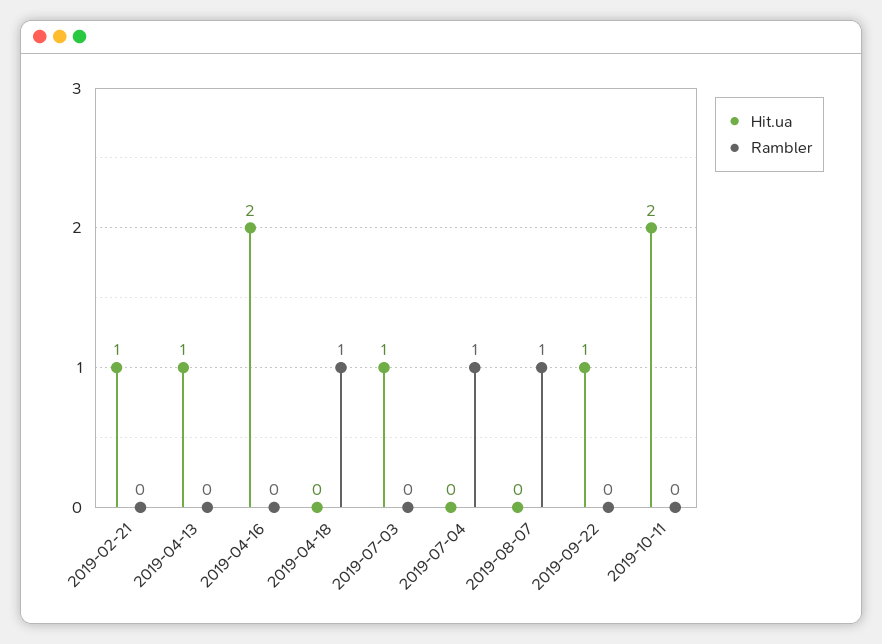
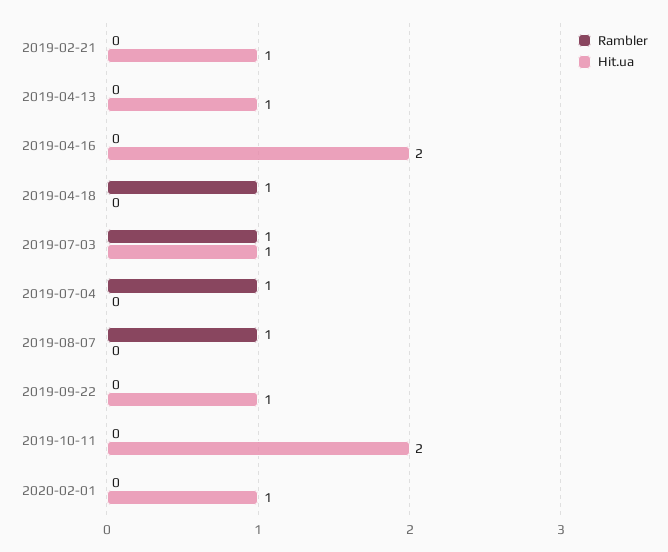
Rambler, 2019-07-03: 0 -> 1
Rambler, 2020-02-01: none -> 0
Hit.ua, 2020-02-01: none -> 1

